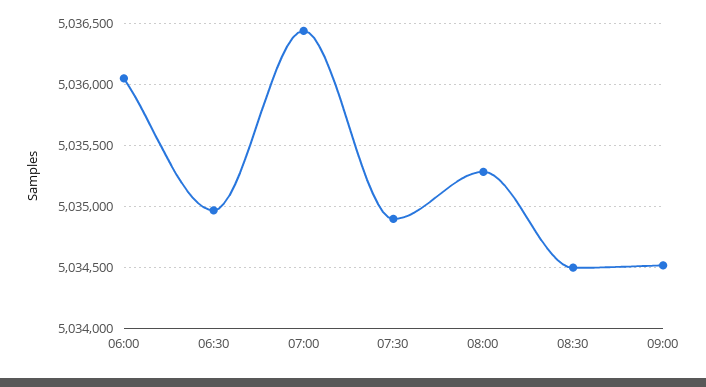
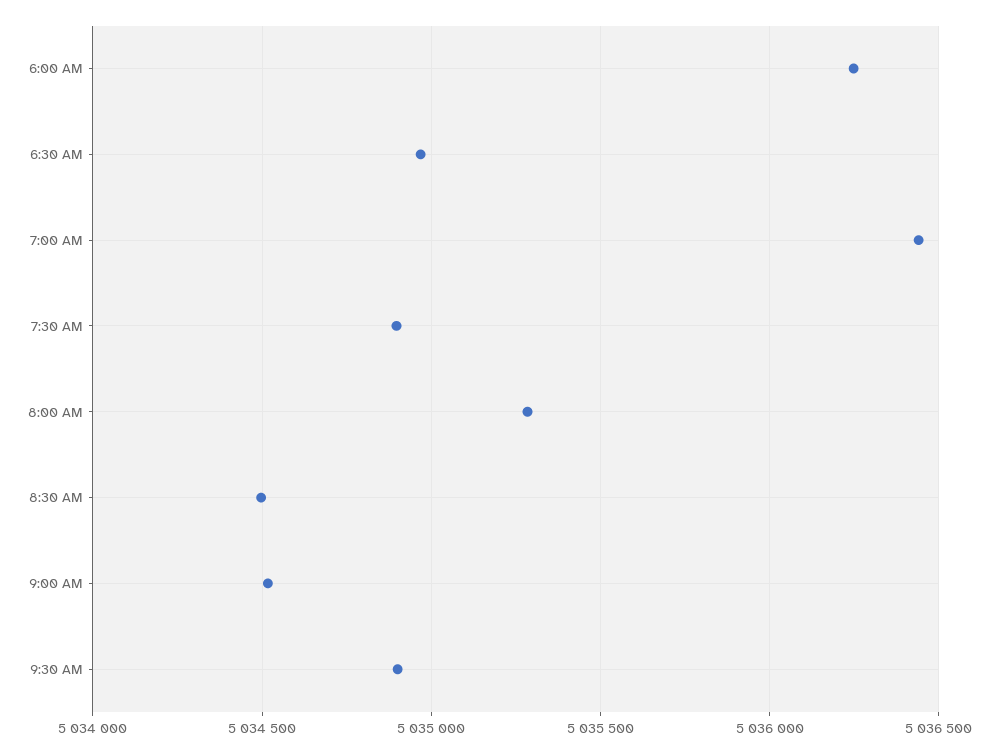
06:00: 5036050 -> 5036250
9:30 AM: none -> 5034900

